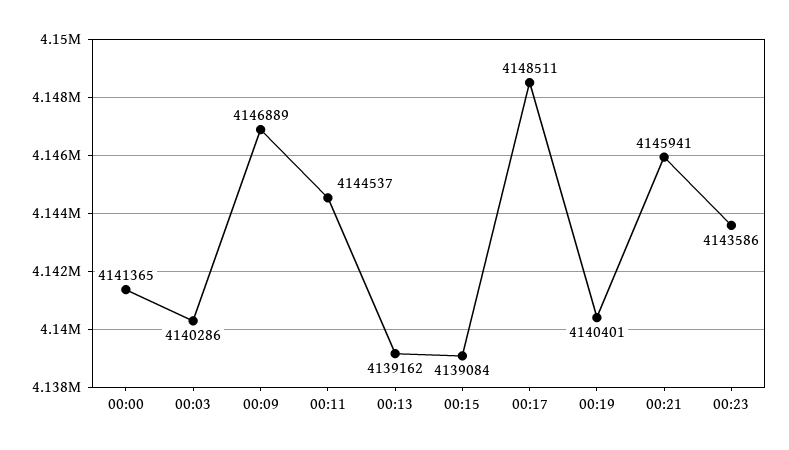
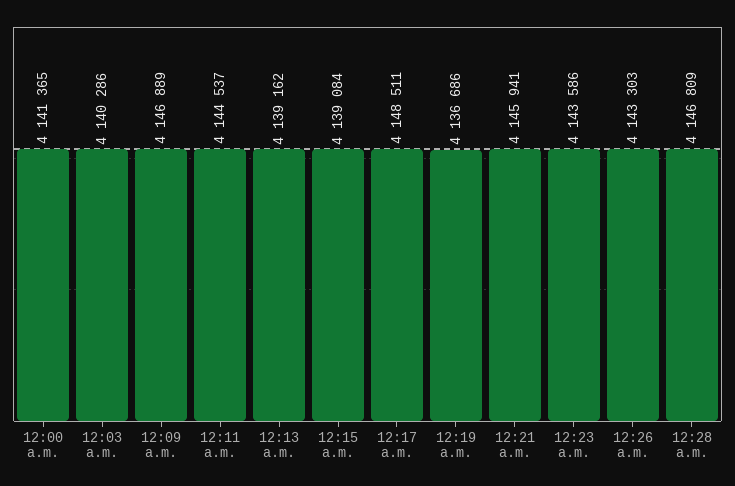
00:19: 4140401 -> 4136686
12:26 a.m.: none -> 4143303
12:28 a.m.: none -> 4146809

